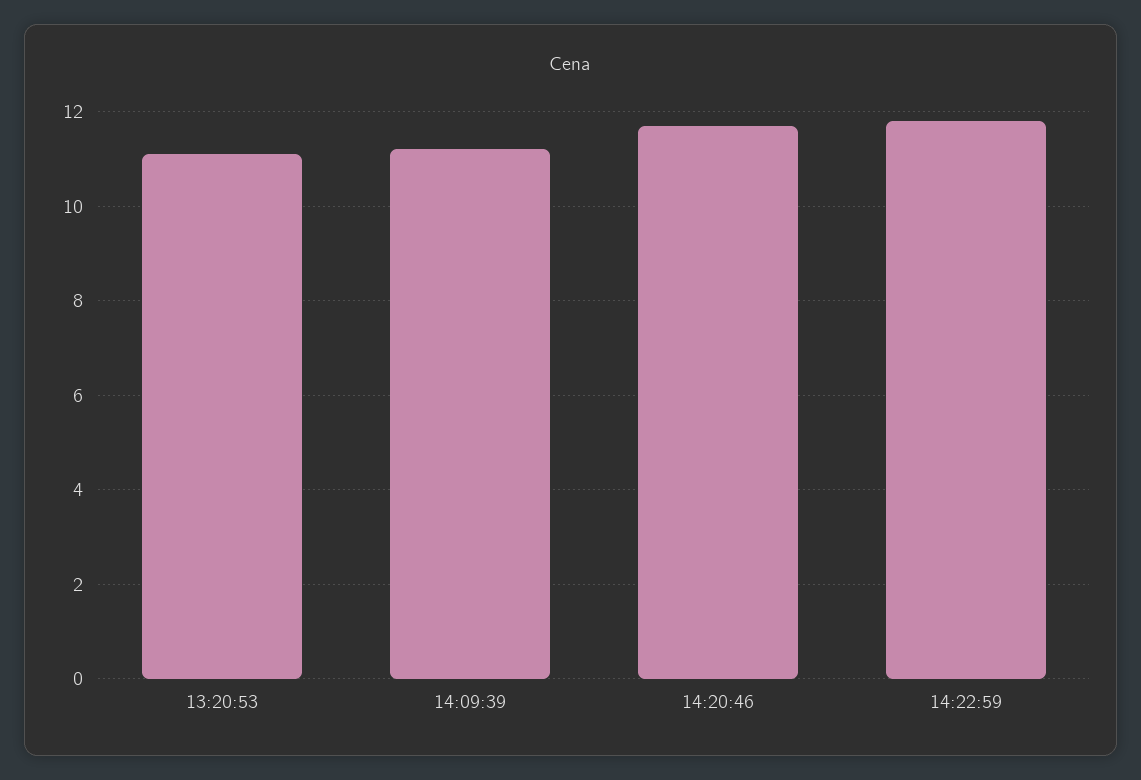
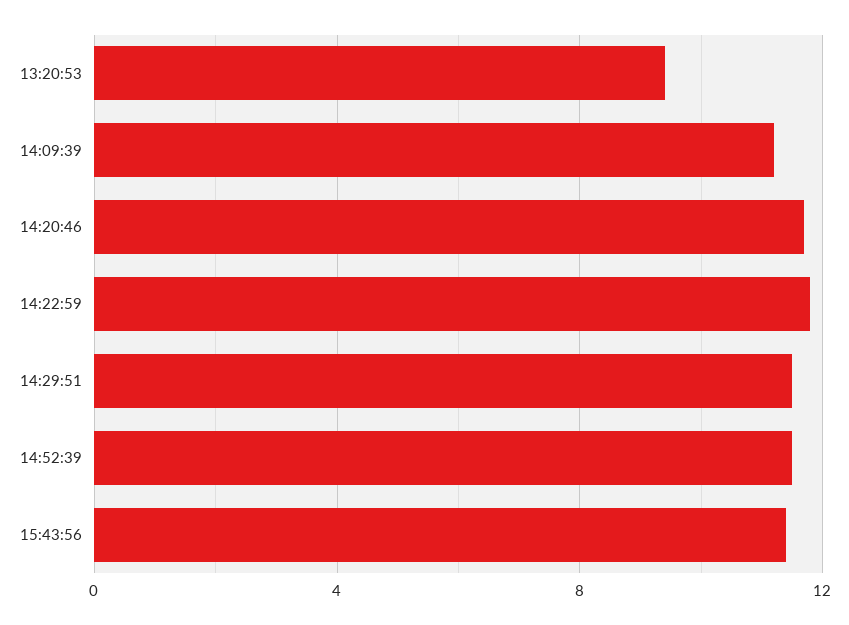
13:20:53: 11 -> 9.5
14:29:51: none -> 11.5
14:52:39: none -> 11.5
15:43:56: none -> 11.5

